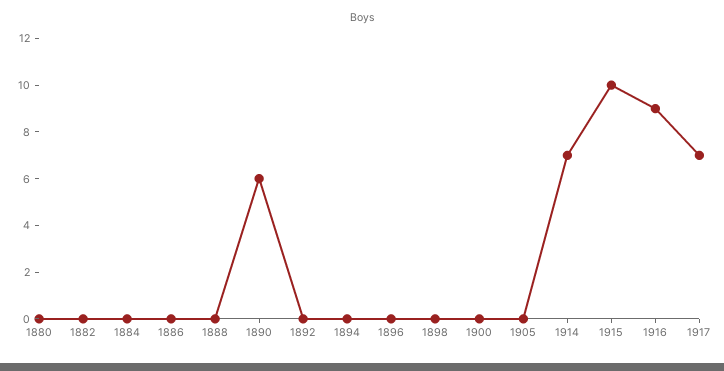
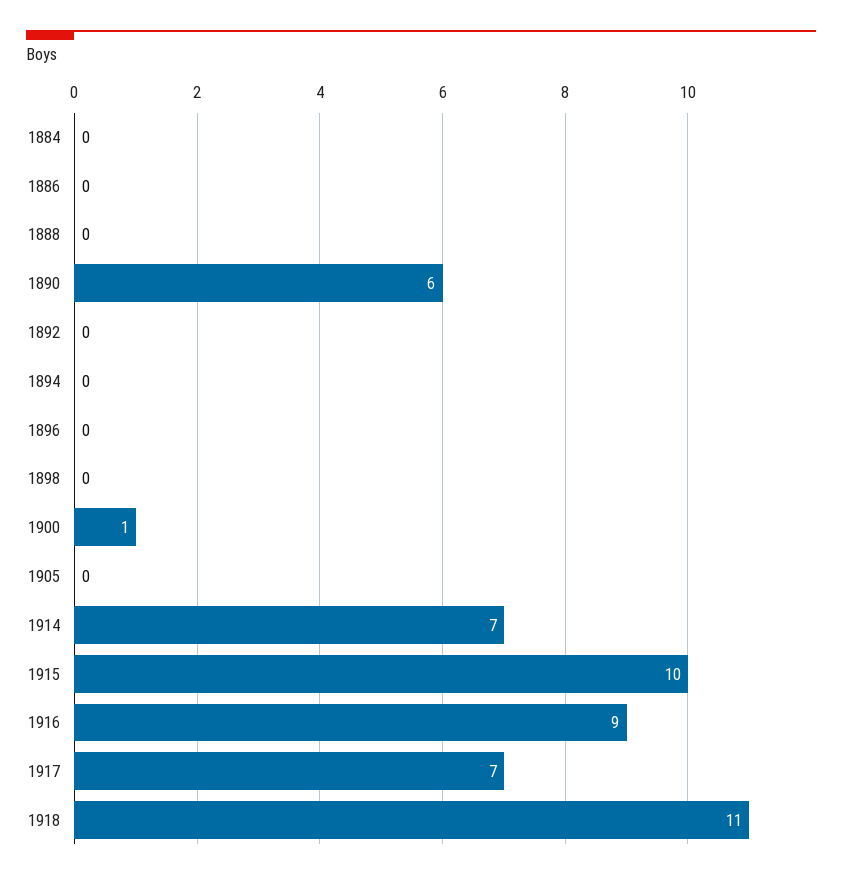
1880: 0 -> none
1882: 0 -> none
1900: 0 -> 1
1918: none -> 11

